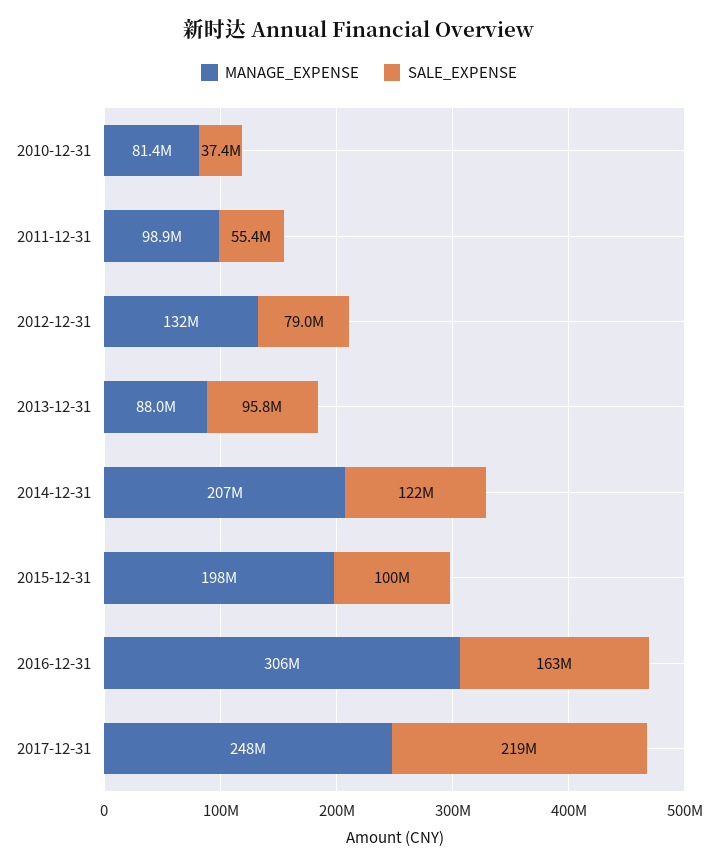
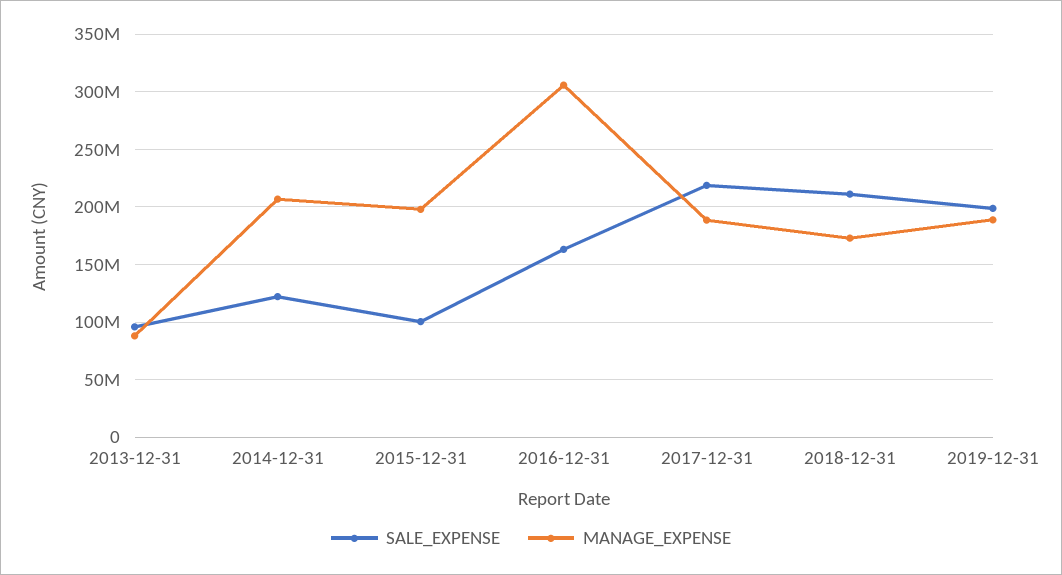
MANAGE_EXPENSE, 2010-12-31: 81400000 -> none
SALE_EXPENSE, 2010-12-31: 37400000 -> none
MANAGE_EXPENSE, 2011-12-31: 98900000 -> none
SALE_EXPENSE, 2011-12-31: 55400000 -> none
MANAGE_EXPENSE, 2012-12-31: 132000000 -> none
SALE_EXPENSE, 2012-12-31: 79000000 -> none
MANAGE_EXPENSE, 2017-12-31: 248000000 -> 190000000
SALE_EXPENSE, 2018-12-31: none -> 210000000
MANAGE_EXPENSE, 2018-12-31: none -> 170000000
SALE_EXPENSE, 2019-12-31: none -> 200000000
MANAGE_EXPENSE, 2019-12-31: none -> 190000000

